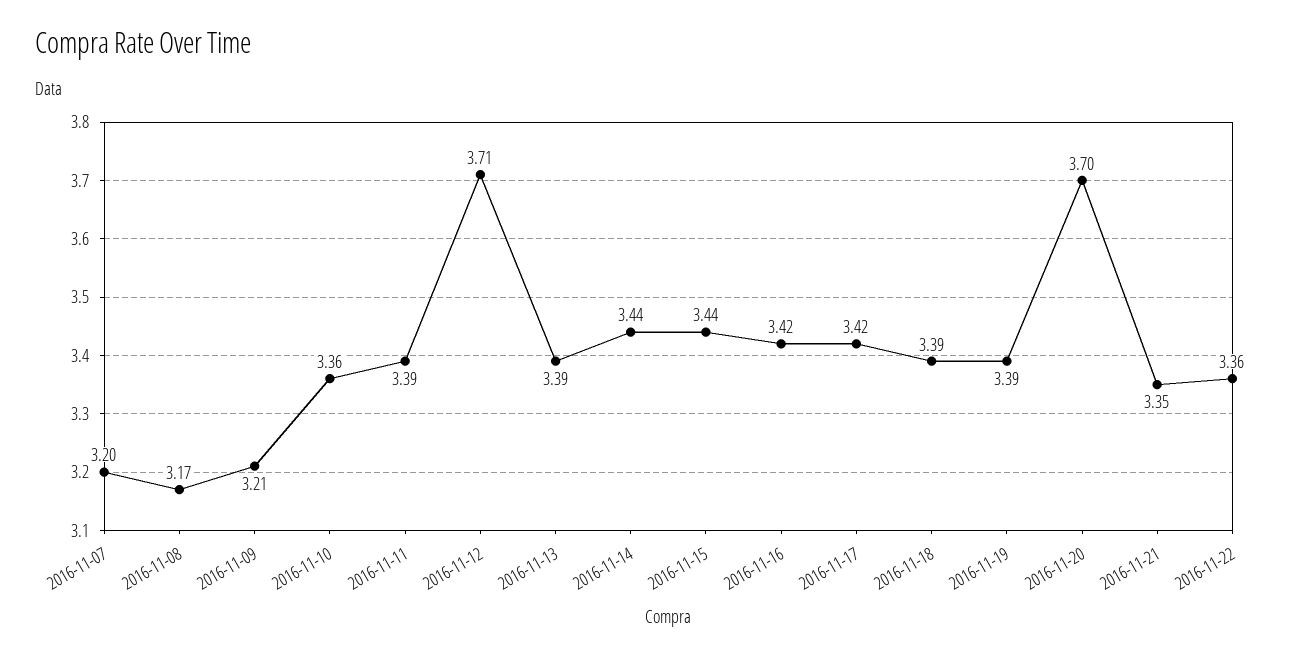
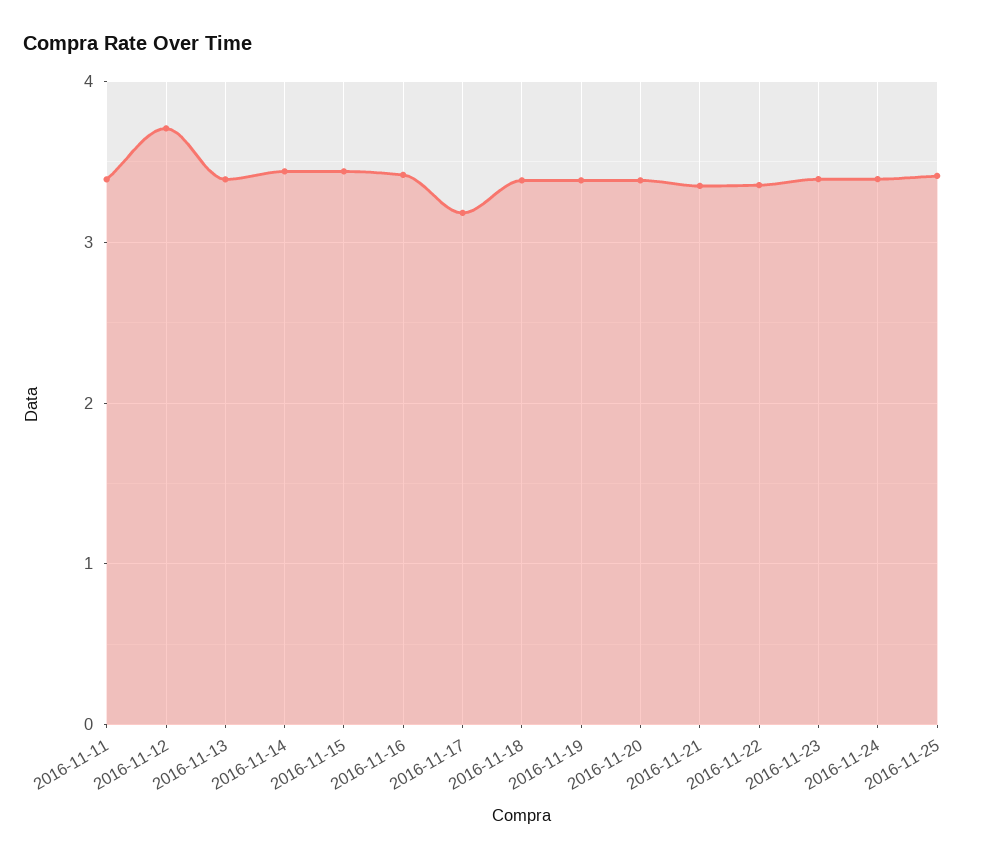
2016-11-07: 3.2 -> none
2016-11-08: 3.17 -> none
2016-11-09: 3.21 -> none
2016-11-10: 3.36 -> none
2016-11-17: 3.42 -> 3.2
2016-11-20: 3.7 -> 3.4
2016-11-23: none -> 3.4
2016-11-24: none -> 3.4
2016-11-25: none -> 3.4

